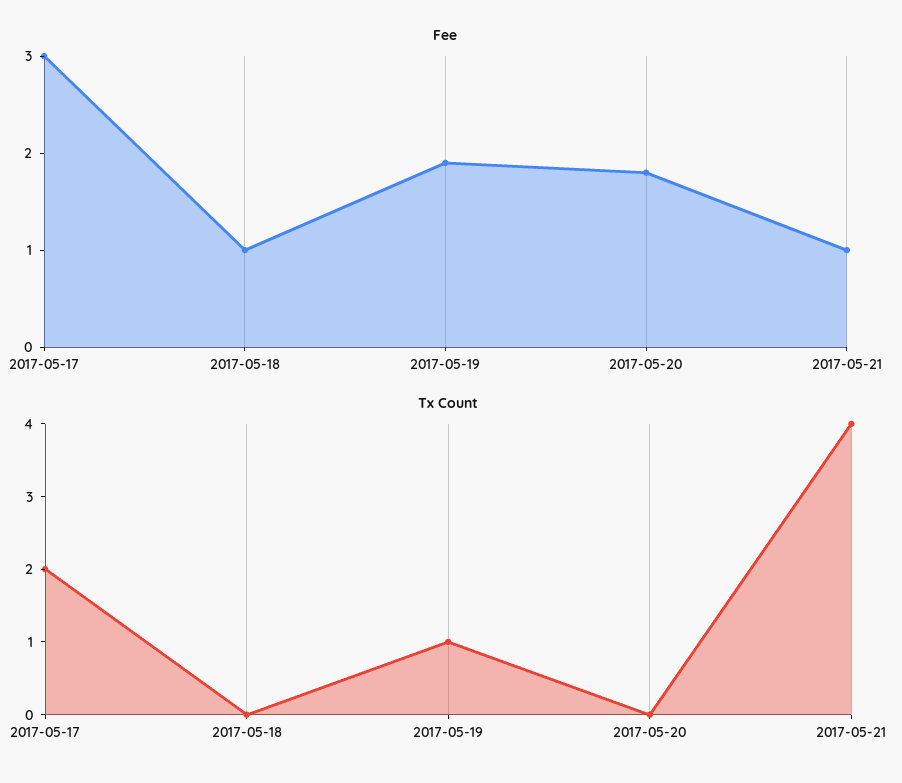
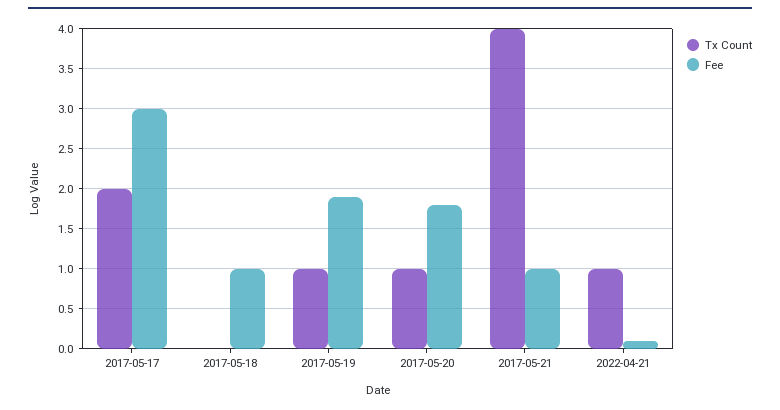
Tx Count, 2017-05-20: 0 -> 1
Tx Count, 2022-04-21: none -> 1
Fee, 2022-04-21: none -> 0.1

